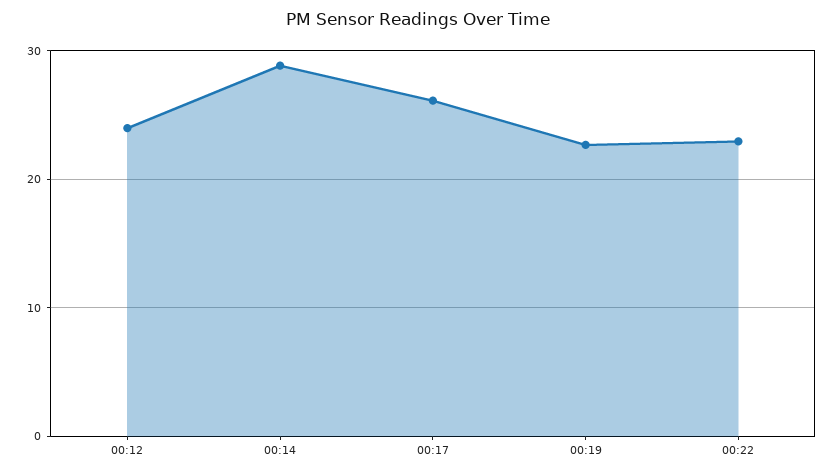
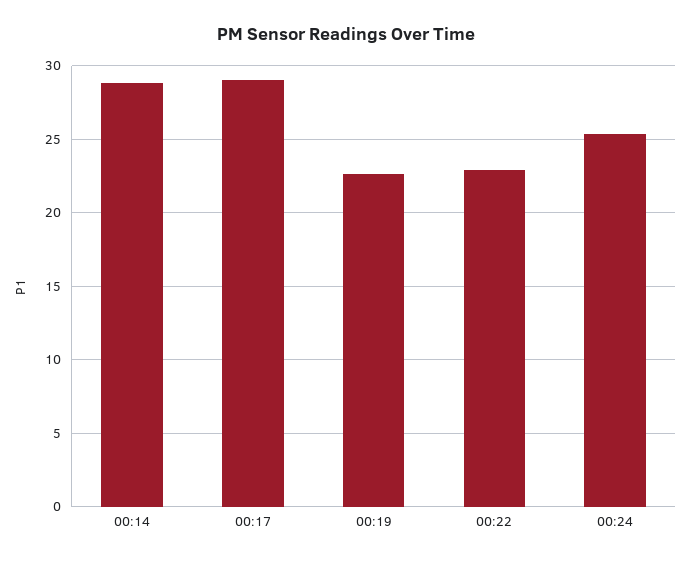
00:12: 24 -> none
00:17: 26 -> 29
00:24: none -> 25.5

